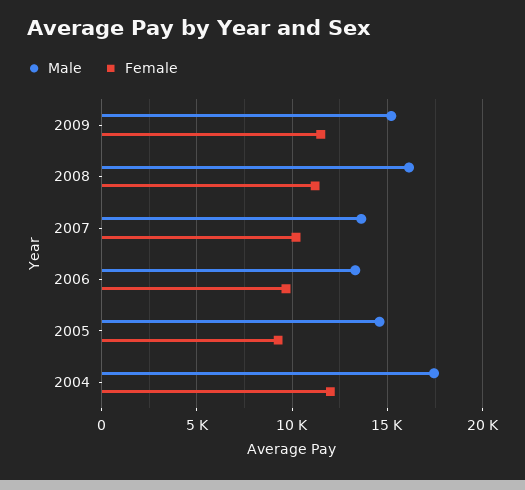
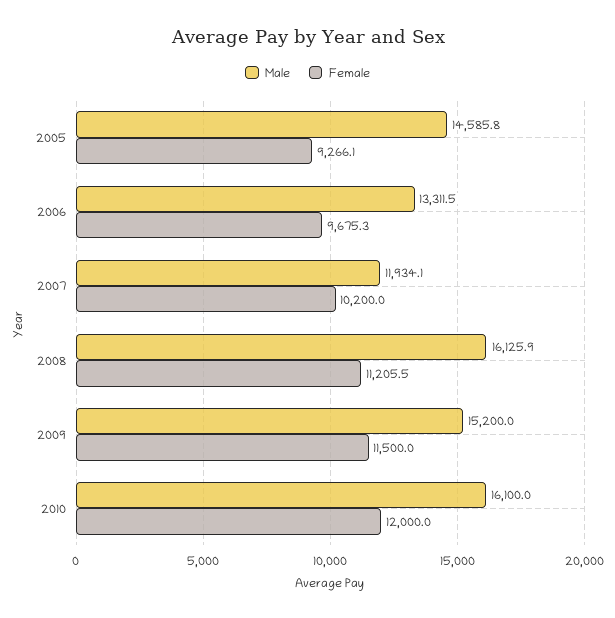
Male, 2007: 13500 -> 11934.1
Male, 2004: 17500 -> none
Female, 2004: 12000 -> none
Male, 2010: none -> 16100
Female, 2010: none -> 12000

